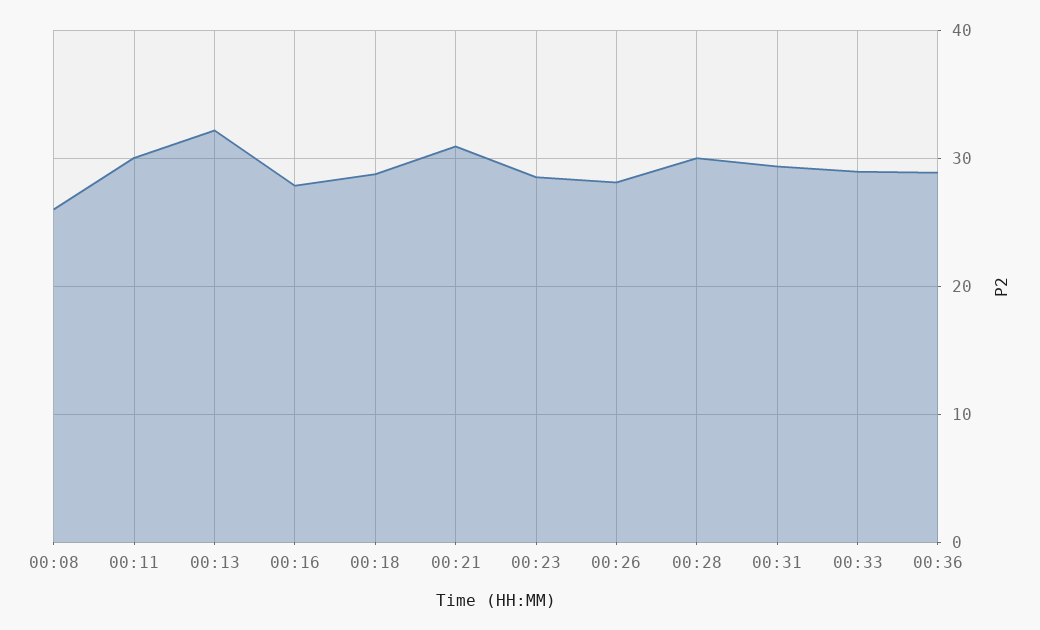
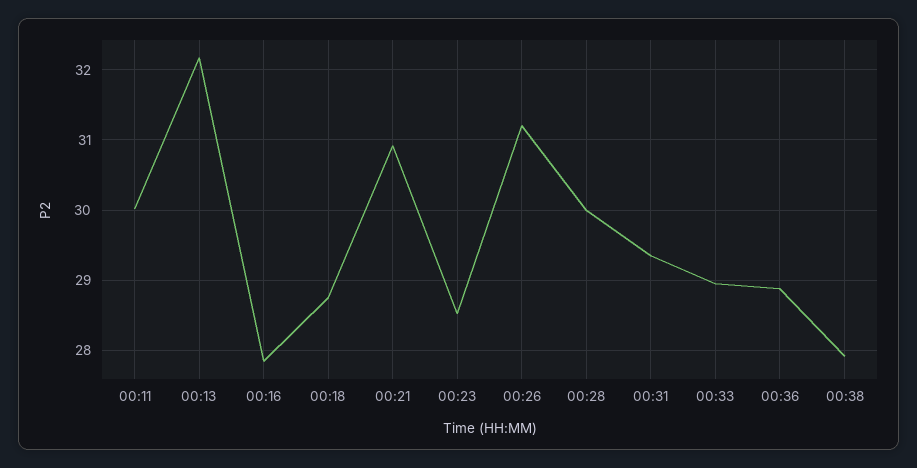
00:08: 26 -> none
00:26: 28 -> 31.2
00:38: none -> 27.9

